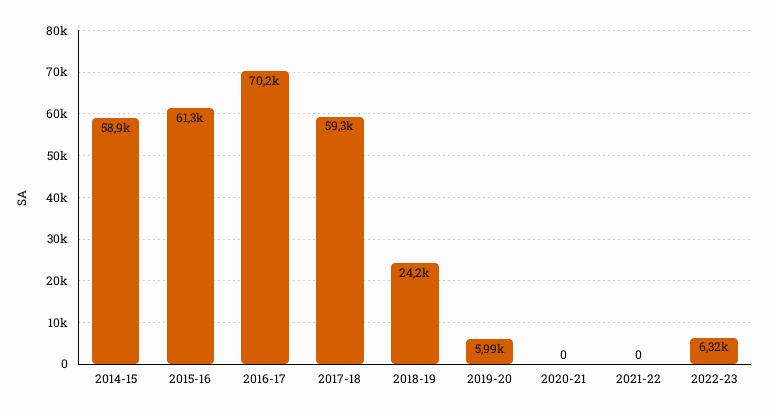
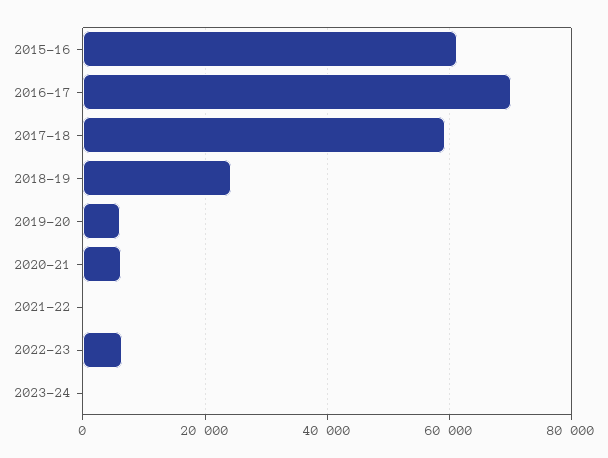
2014-15: 58900 -> none
2020-21: 0 -> 6000
2023-24: none -> 0

